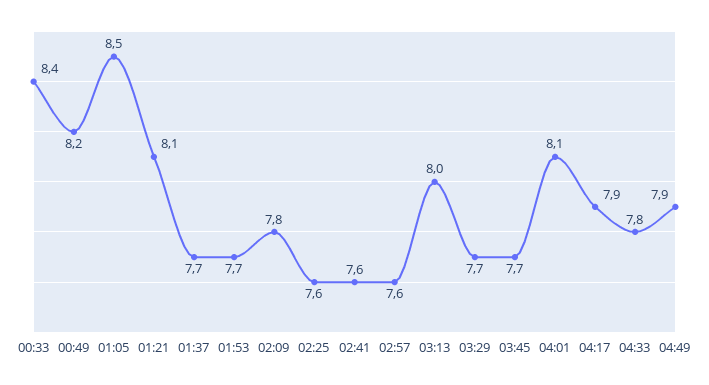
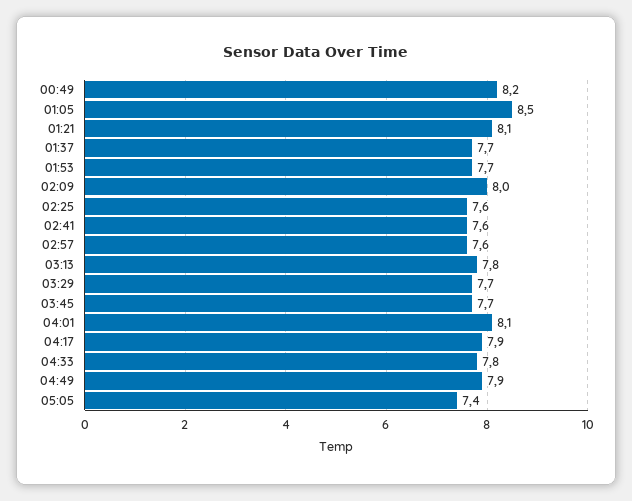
00:33: 8.4 -> none
02:09: 7.8 -> 8
03:13: 8 -> 7.8
05:05: none -> 7.4

